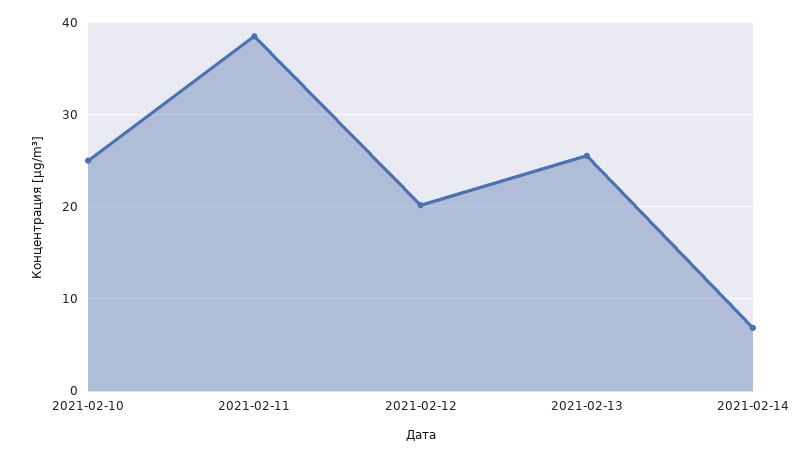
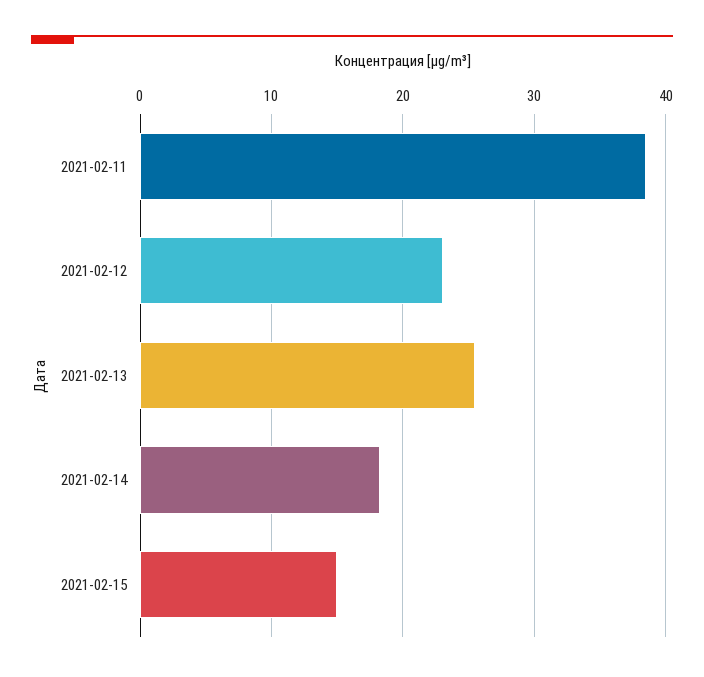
2021-02-10: 25 -> none
2021-02-12: 20 -> 23
2021-02-14: 7 -> 18
2021-02-15: none -> 15

